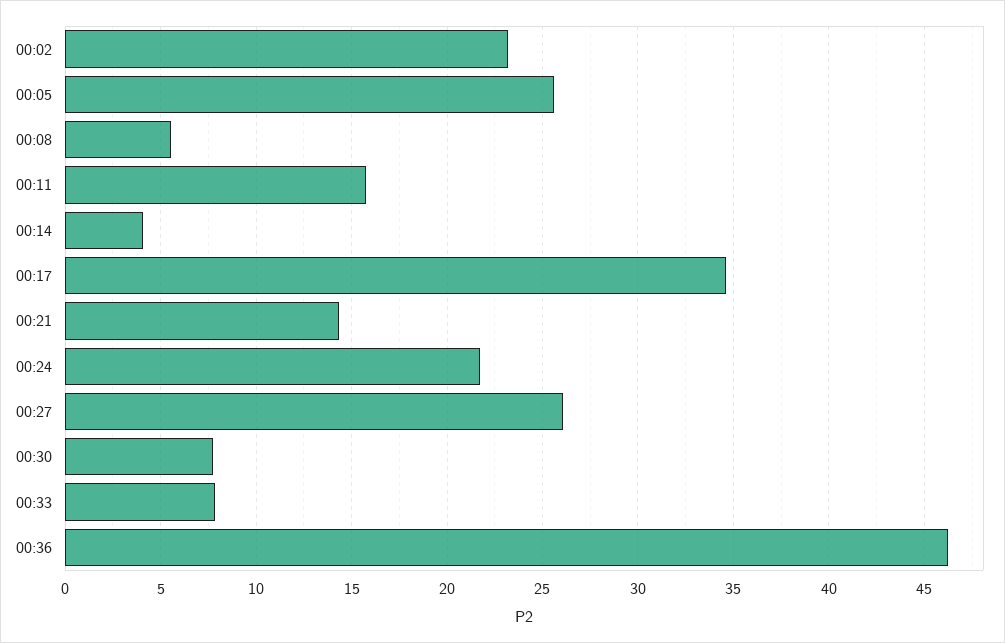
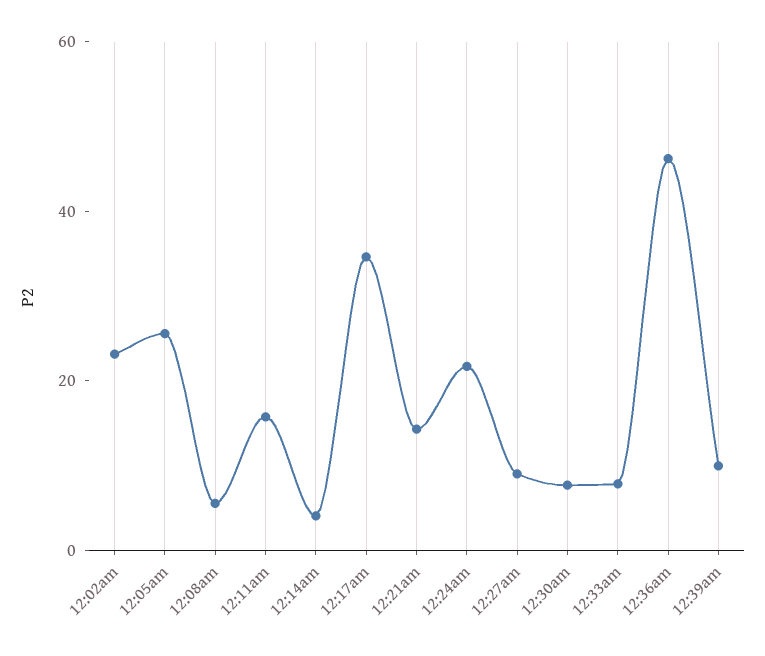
00:27: 26 -> 10
12:39am: none -> 10

